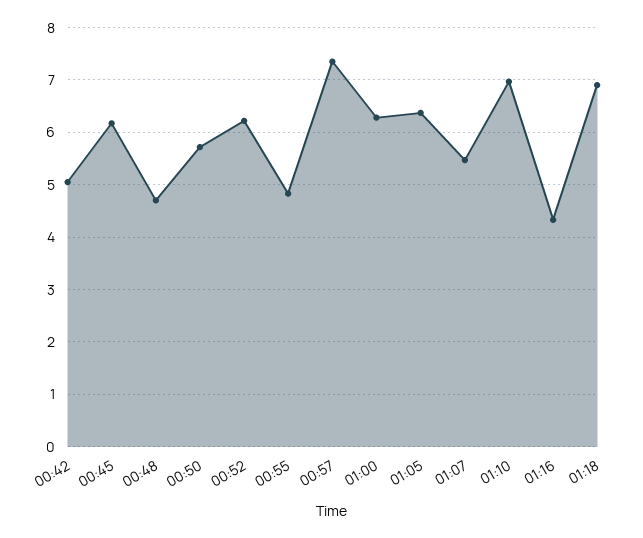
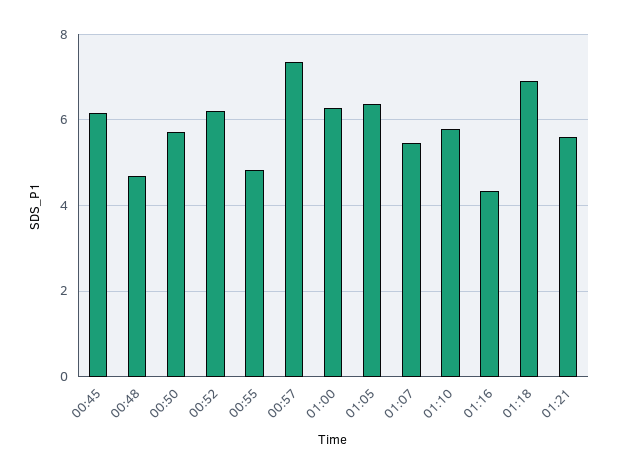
00:42: 5 -> none
01:10: 7 -> 5.8
01:21: none -> 5.6

